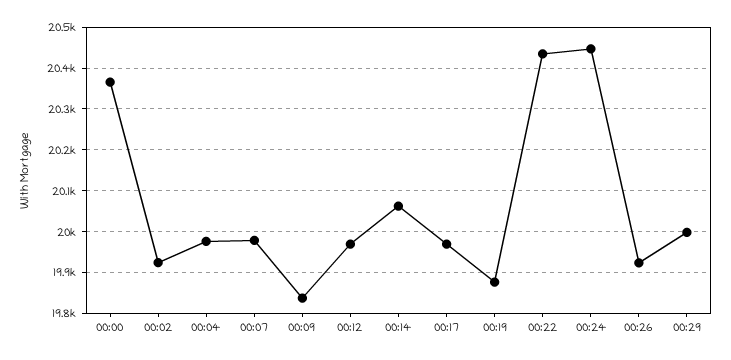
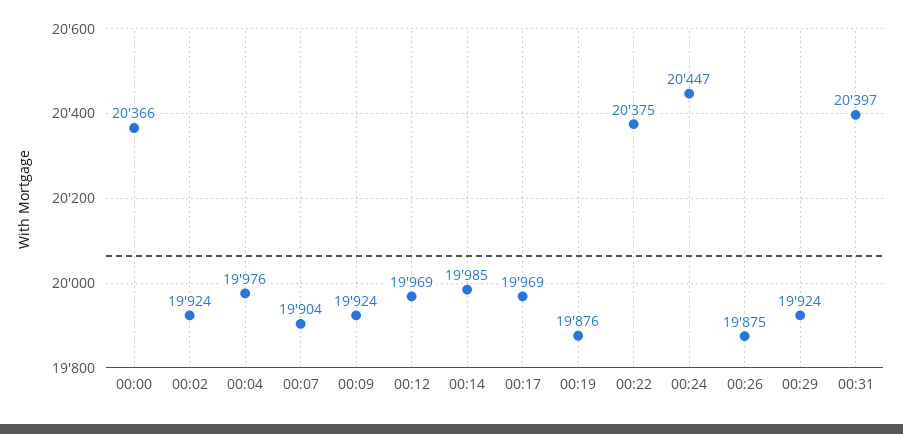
00:07: 19980 -> 19904
00:09: 19840 -> 19924
00:14: 20060 -> 19985
00:22: 20440 -> 20375
00:26: 19920 -> 19875
00:29: 20000 -> 19924
00:31: none -> 20397

